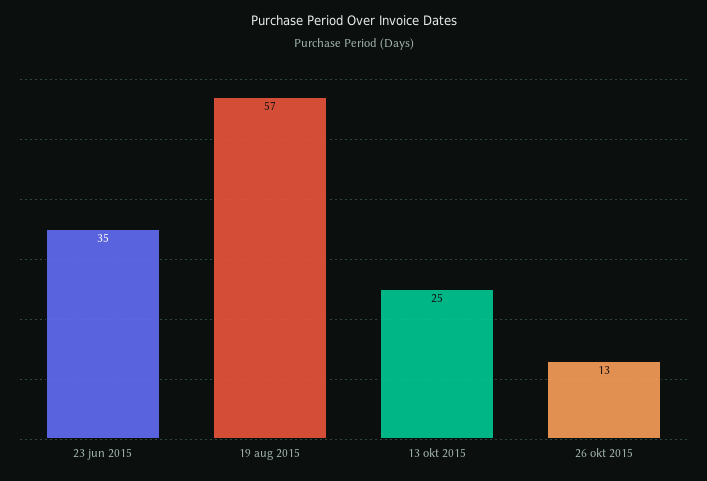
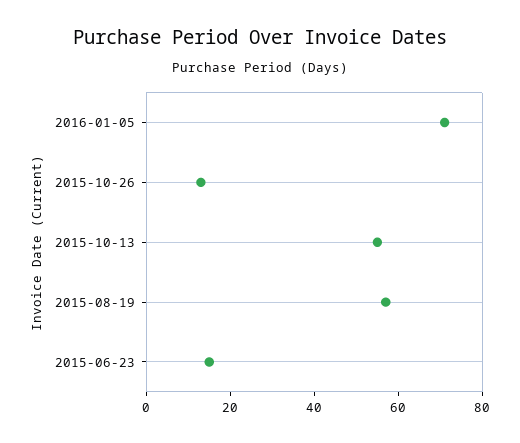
23 jun 2015: 35 -> 15
13 okt 2015: 25 -> 55
2016-01-05: none -> 70

